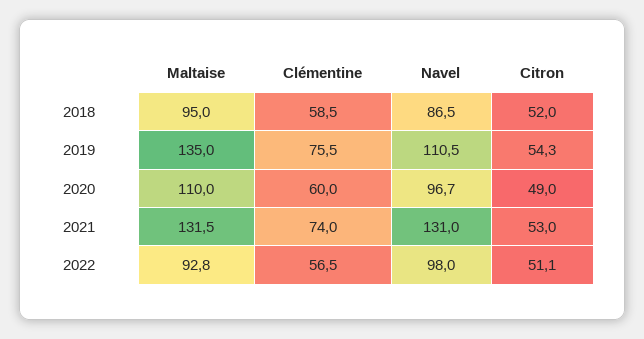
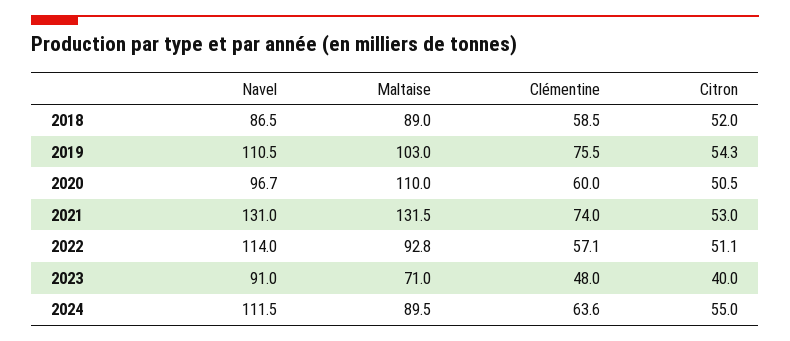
Maltaise, 2018: 95 -> 89
Maltaise, 2019: 135 -> 103
Citron, 2020: 49 -> 50.5
Clémentine, 2022: 56.5 -> 57.1
Navel, 2022: 98 -> 114
Navel, 2023: none -> 91
Maltaise, 2023: none -> 71
Clémentine, 2023: none -> 48
Citron, 2023: none -> 40
Navel, 2024: none -> 111.5
Maltaise, 2024: none -> 89.5
Clémentine, 2024: none -> 63.6
Citron, 2024: none -> 55

